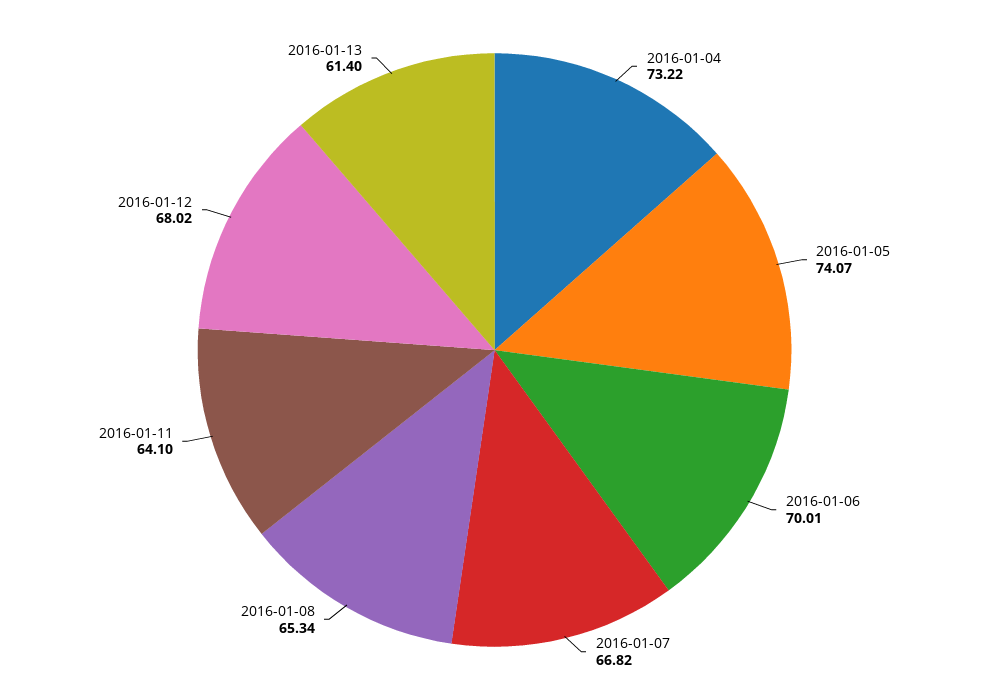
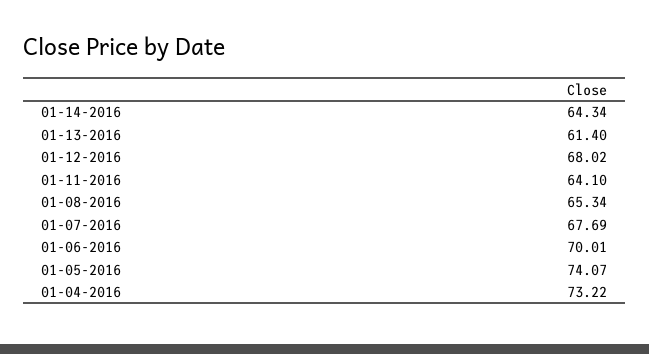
2016-01-07: 66.82 -> 67.69
01-14-2016: none -> 64.34

